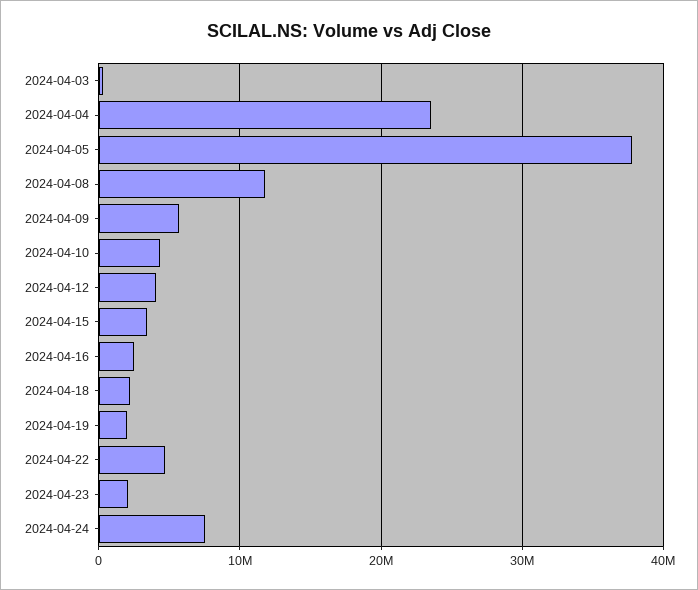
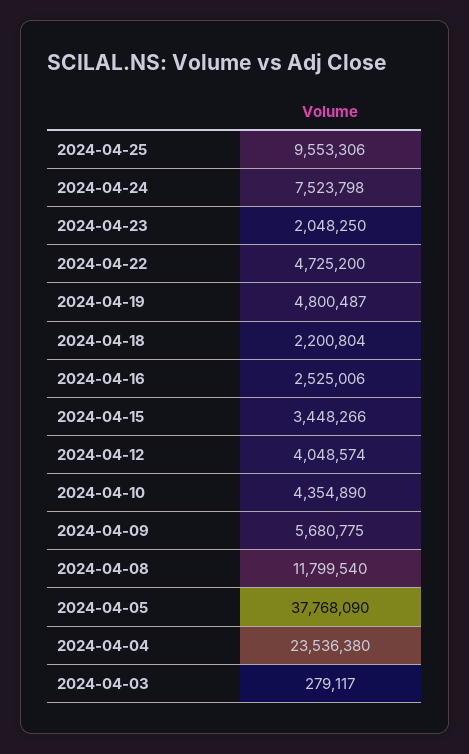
2024-04-19: 2000000 -> 4800487
2024-04-25: none -> 9553306

